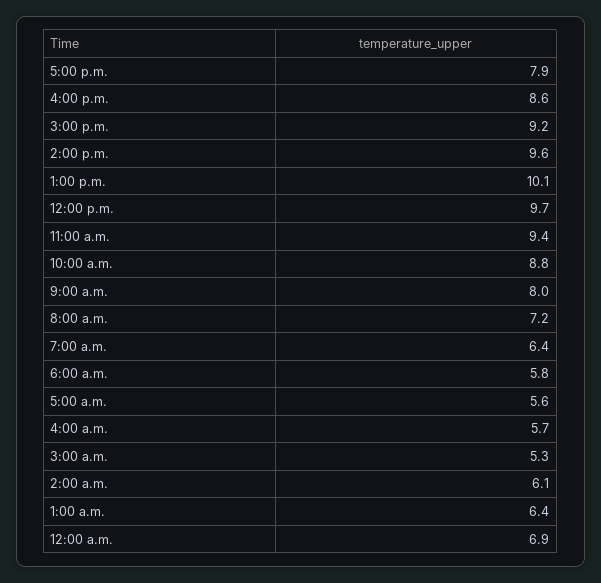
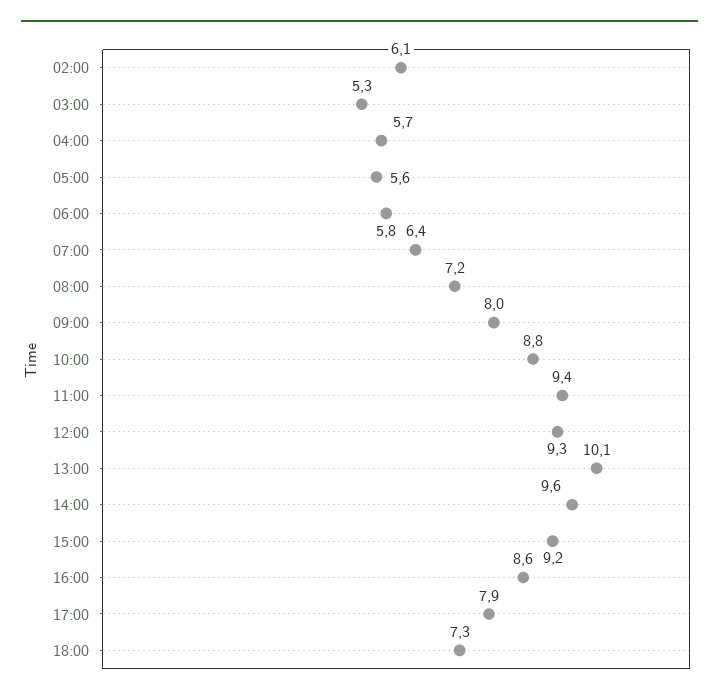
12:00 p.m.: 9.7 -> 9.3
1:00 a.m.: 6.4 -> none
12:00 a.m.: 6.9 -> none
18:00: none -> 7.3

